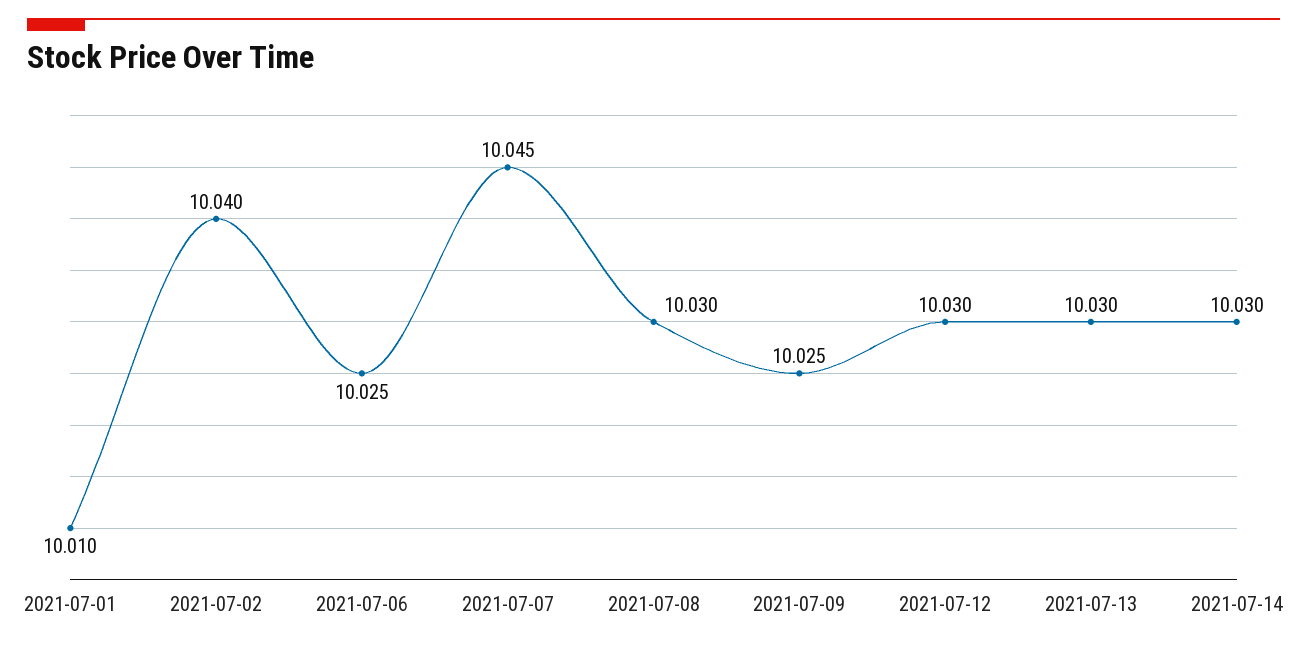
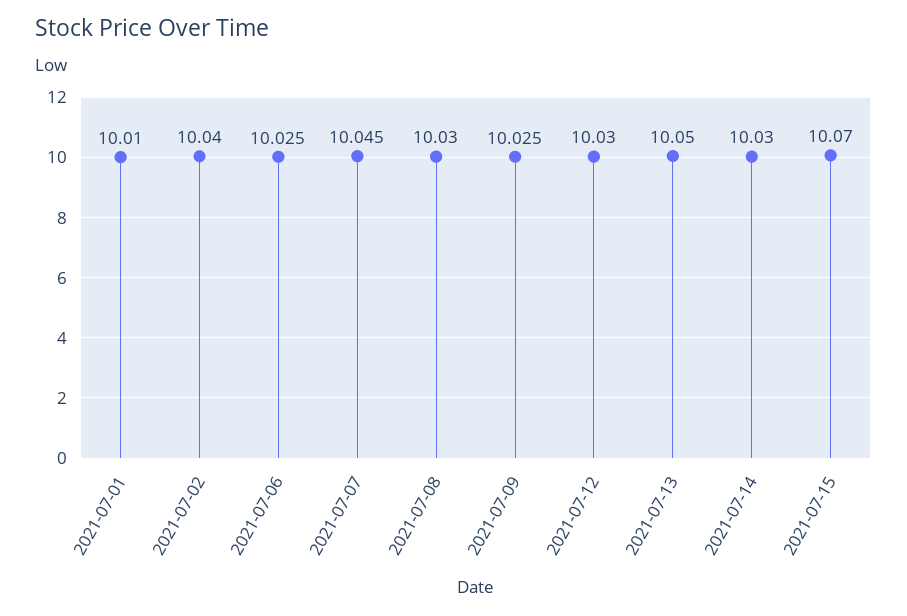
2021-07-13: 10.03 -> 10.05
2021-07-15: none -> 10.07

